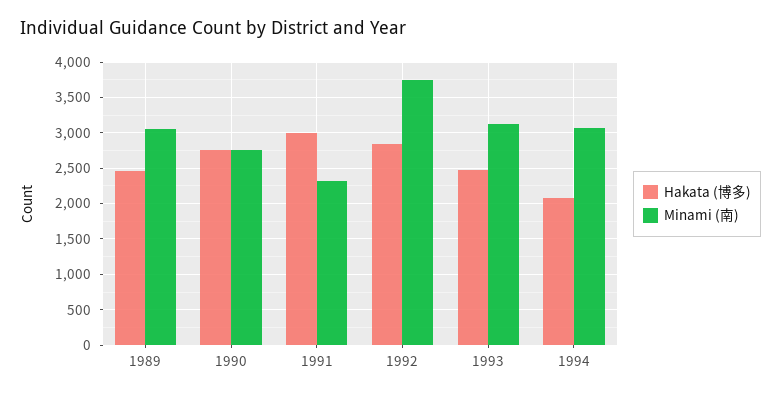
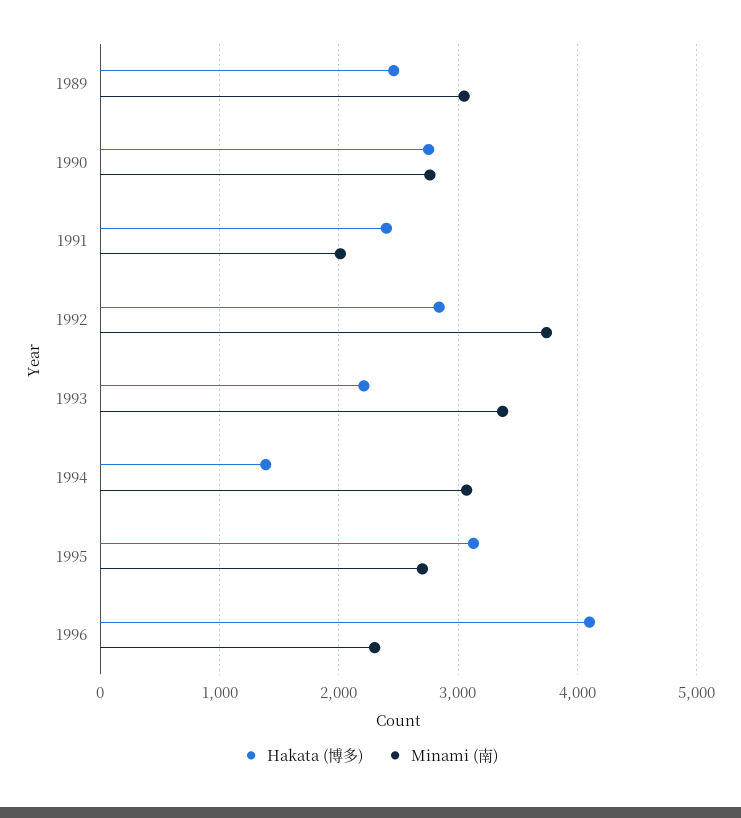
Hakata (博多), 1991: 3000 -> 2400
Minami (南), 1991: 2300 -> 2000
Hakata (博多), 1993: 2500 -> 2200
Minami (南), 1993: 3100 -> 3400
Hakata (博多), 1994: 2100 -> 1400
Hakata (博多), 1995: none -> 3100
Minami (南), 1995: none -> 2700
Hakata (博多), 1996: none -> 4100
Minami (南), 1996: none -> 2300

